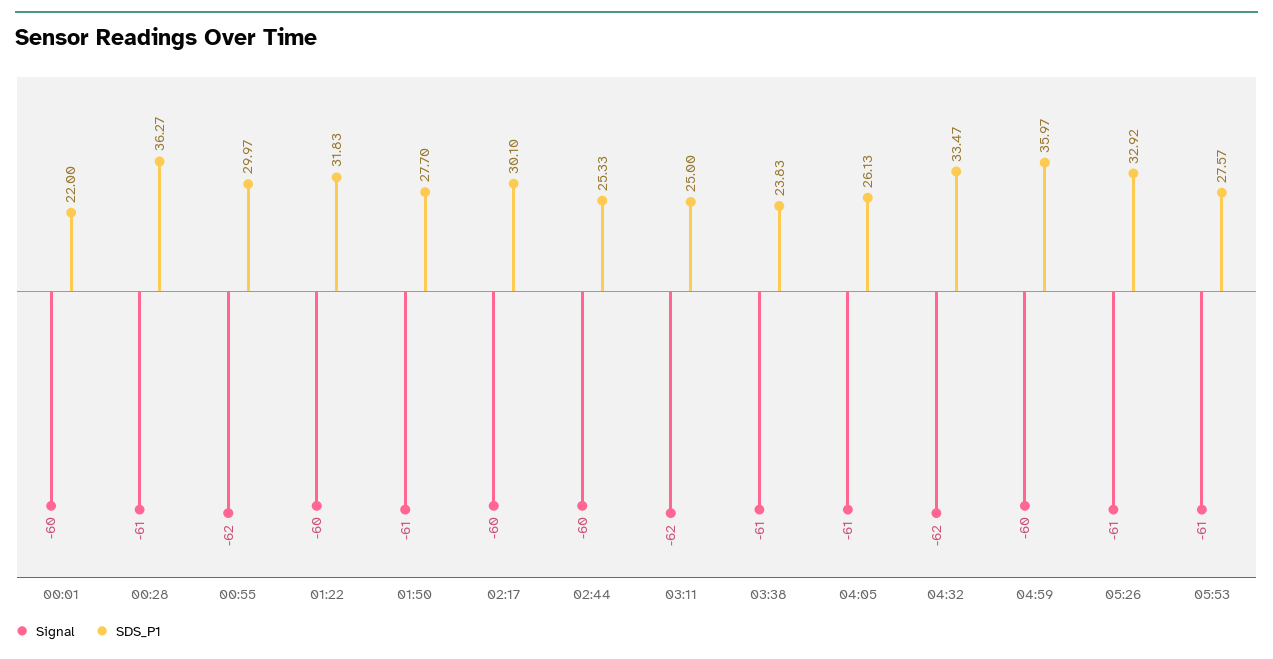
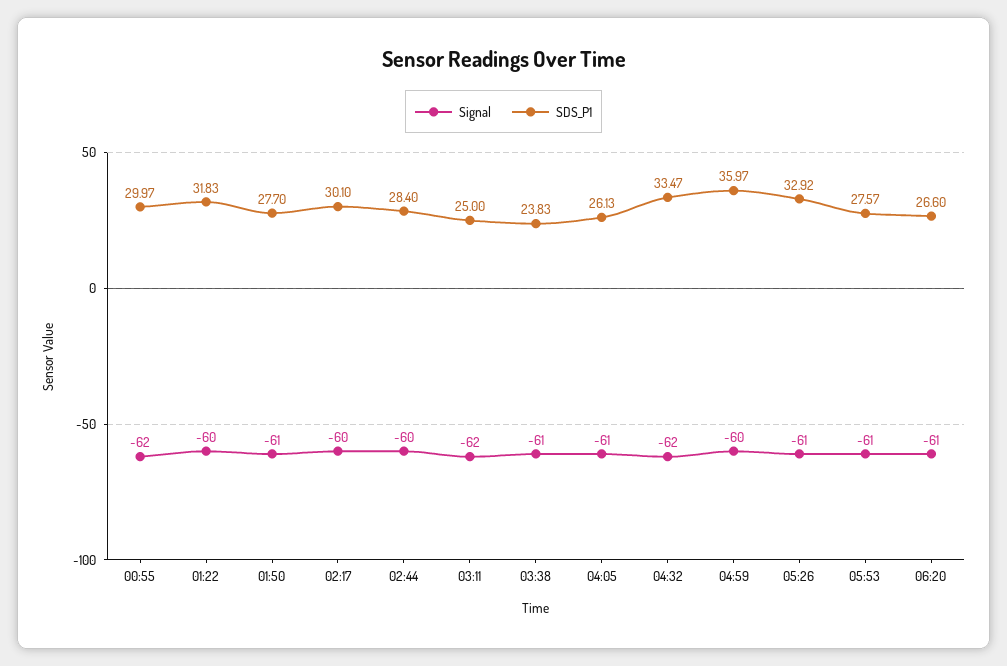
Signal, 00:01: -60 -> none
SDS_P1, 00:01: 22 -> none
Signal, 00:28: -61 -> none
SDS_P1, 00:28: 36.27 -> none
SDS_P1, 02:44: 25.33 -> 28.4
Signal, 06:20: none -> -61
SDS_P1, 06:20: none -> 26.6

